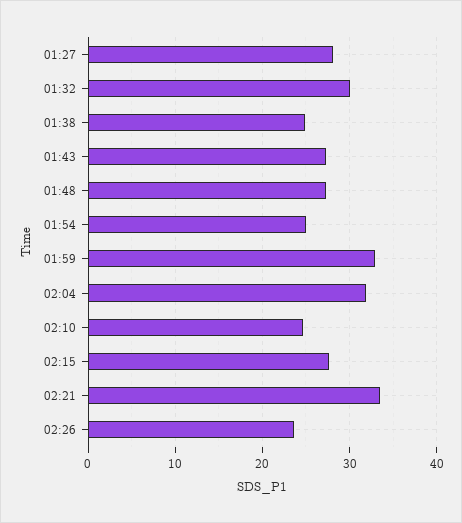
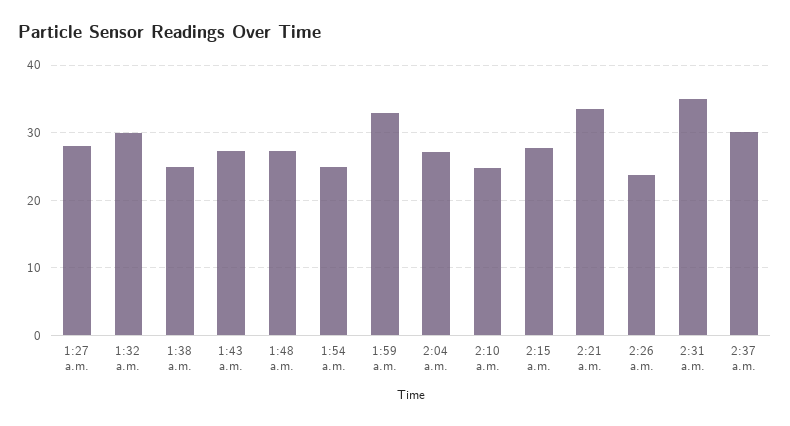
02:04: 32 -> 27
2:31 a.m.: none -> 35
2:37 a.m.: none -> 30

